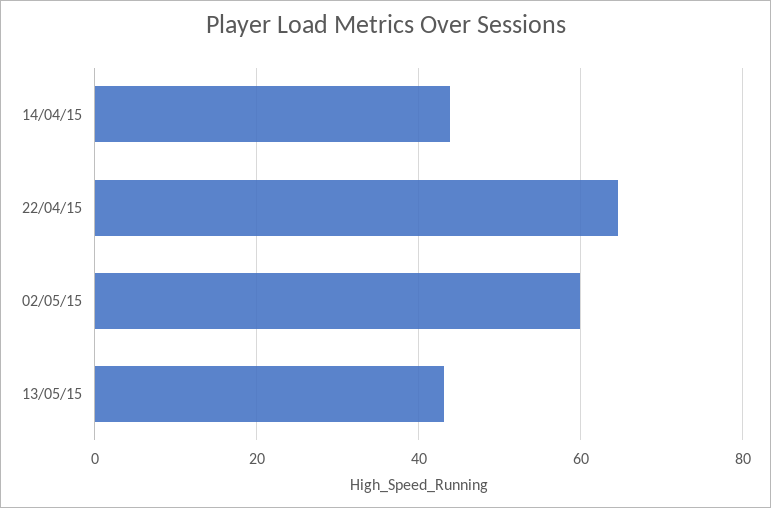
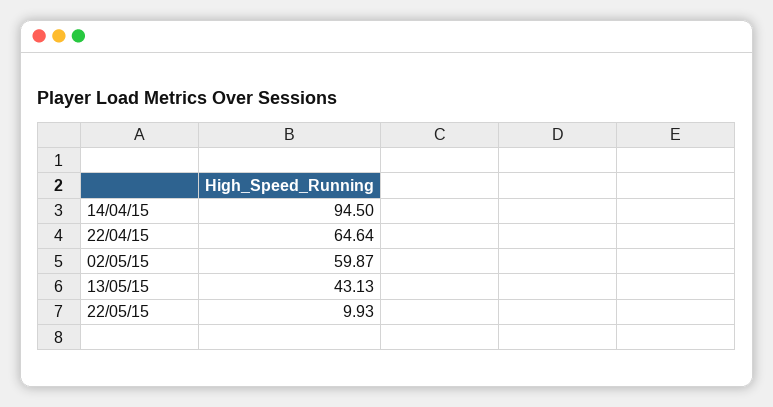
14/04/15: 44 -> 94.5
22/05/15: none -> 9.93

